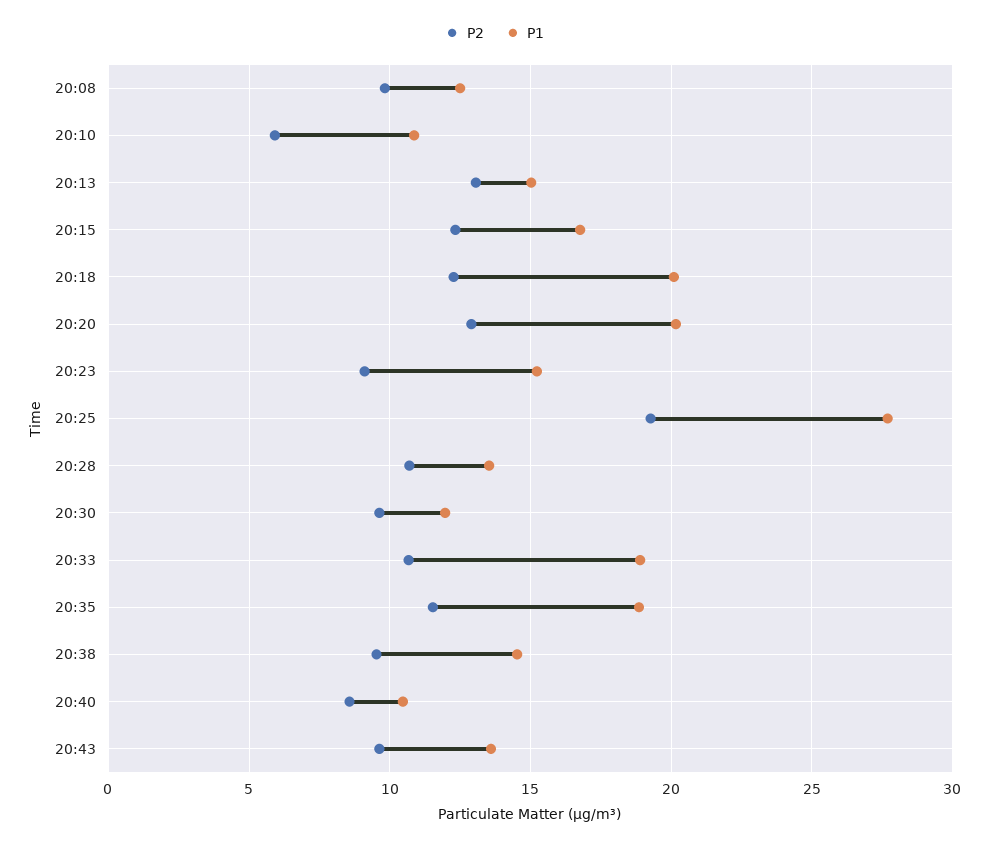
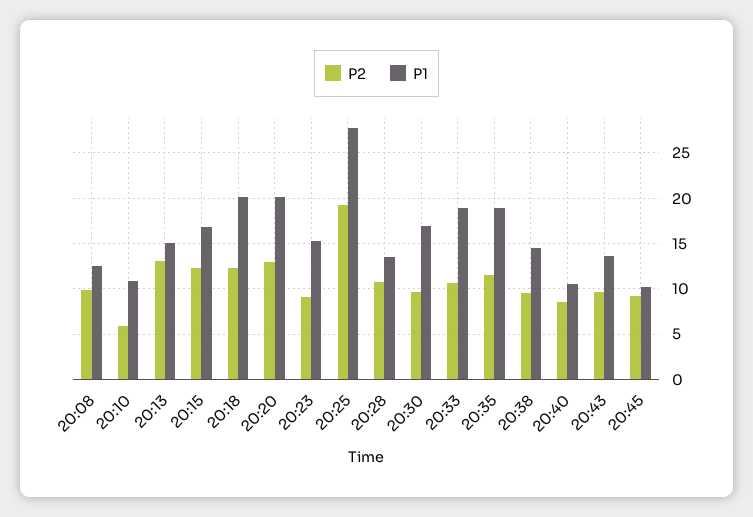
P1, 20:30: 12 -> 17
P2, 20:45: none -> 9
P1, 20:45: none -> 10

